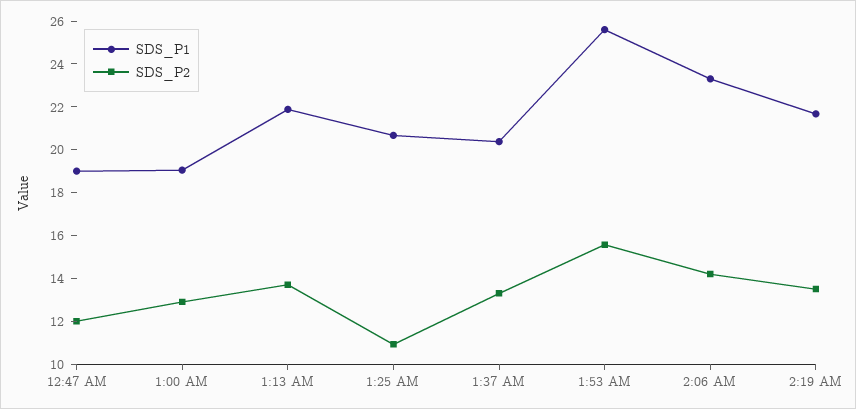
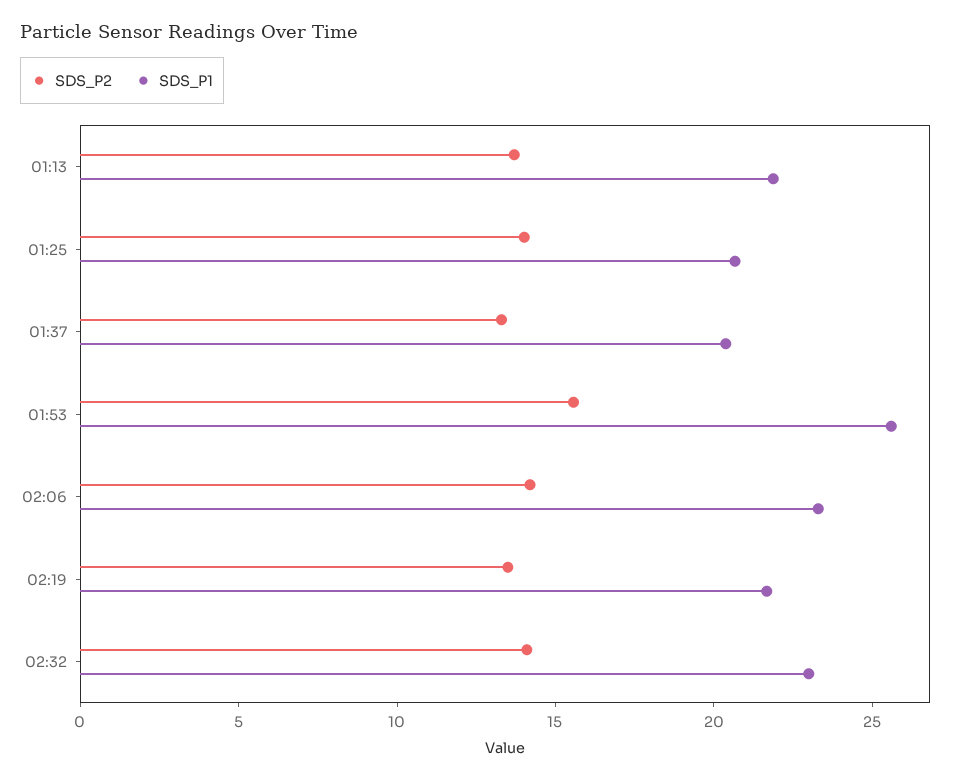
SDS_P1, 12:47 AM: 19 -> none
SDS_P2, 12:47 AM: 12 -> none
SDS_P1, 1:00 AM: 19 -> none
SDS_P2, 1:00 AM: 13 -> none
SDS_P2, 1:25 AM: 11 -> 14
SDS_P2, 02:32: none -> 14
SDS_P1, 02:32: none -> 23

